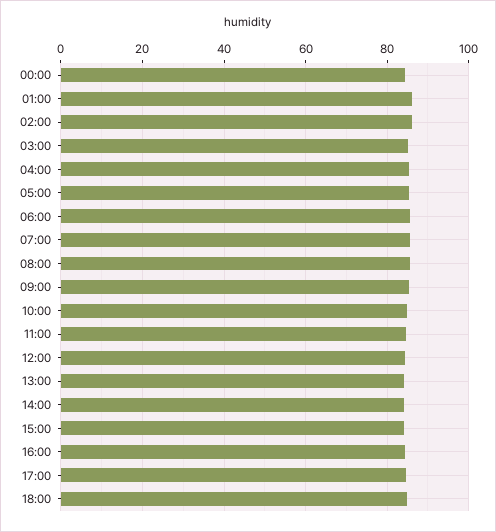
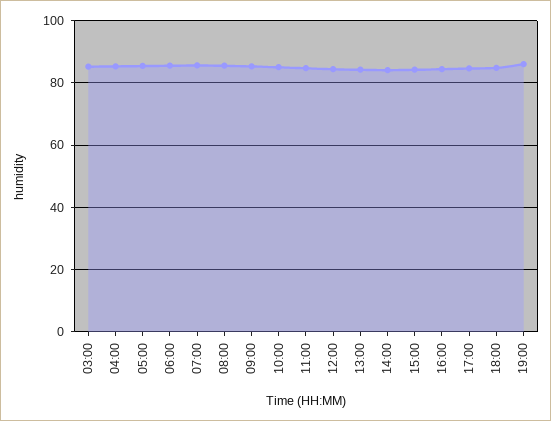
00:00: 84 -> none
01:00: 86 -> none
02:00: 86 -> none
19:00: none -> 86

